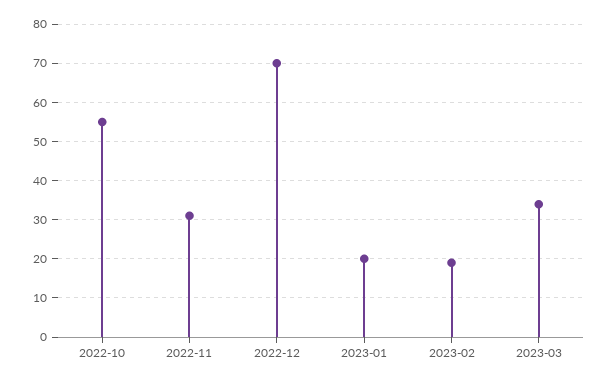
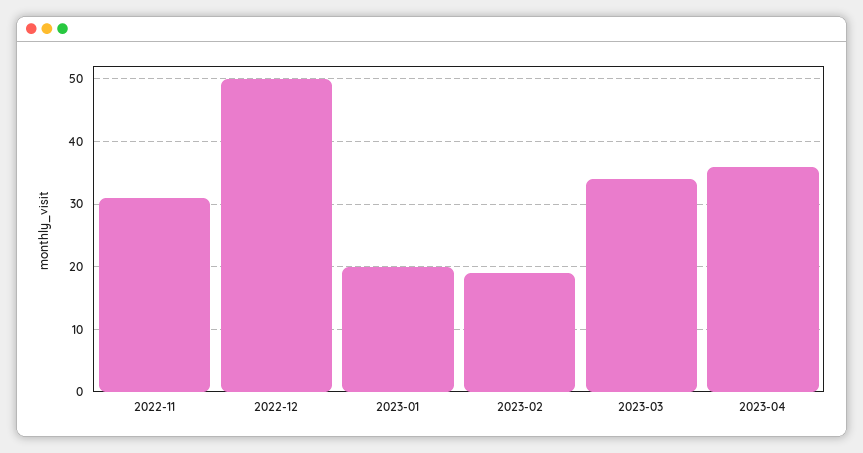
2022-10: 55 -> none
2022-12: 70 -> 50
2023-04: none -> 36

